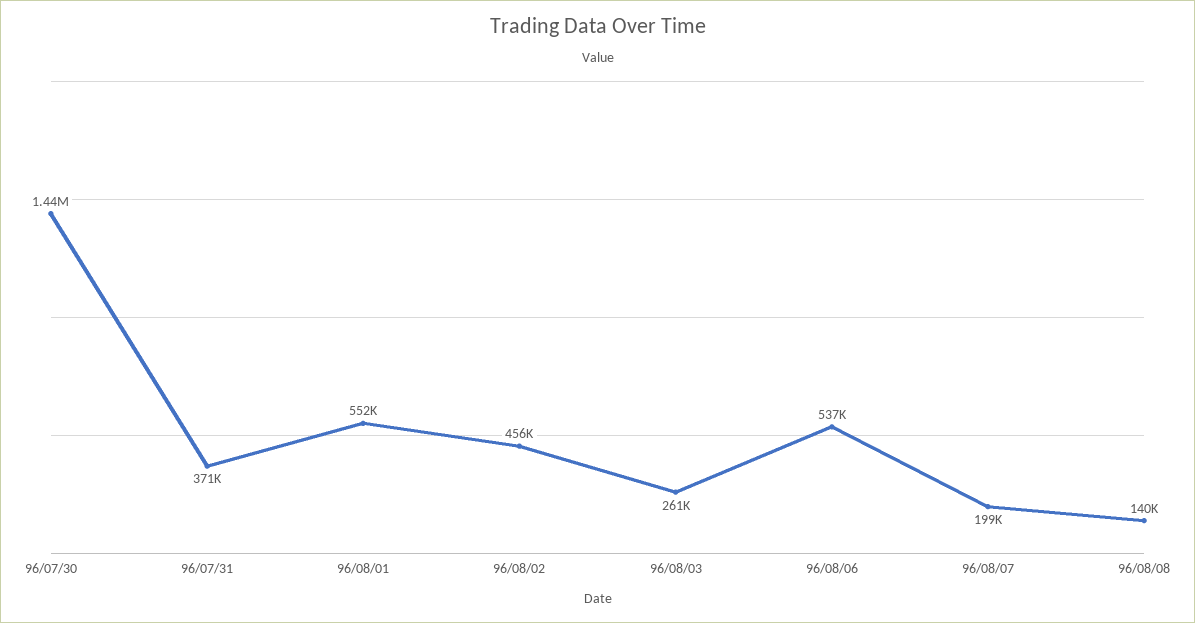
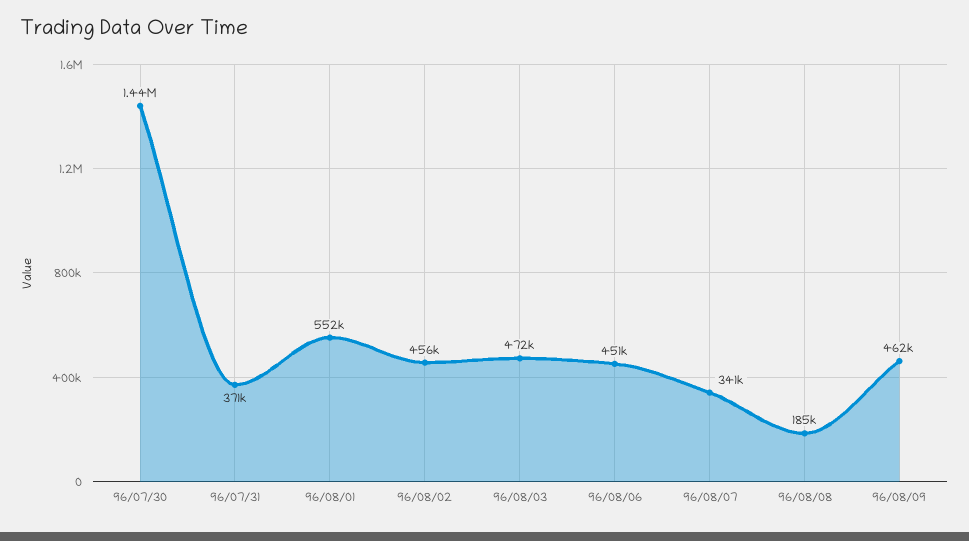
96/08/03: 261000 -> 472000
96/08/06: 537000 -> 451000
96/08/07: 199000 -> 341000
96/08/08: 140000 -> 185000
96/08/09: none -> 462000

